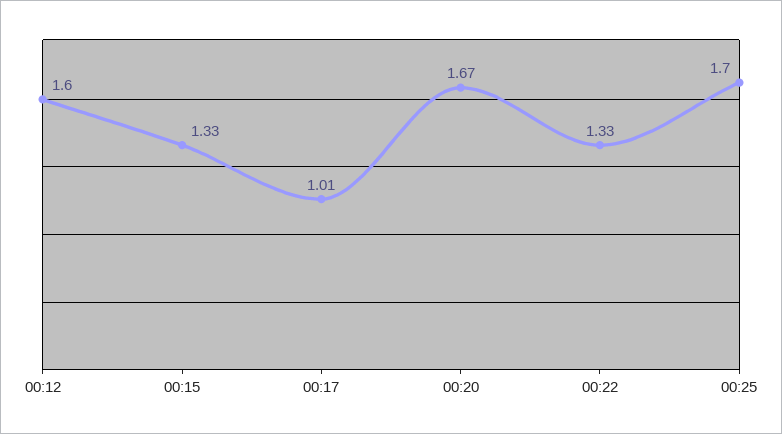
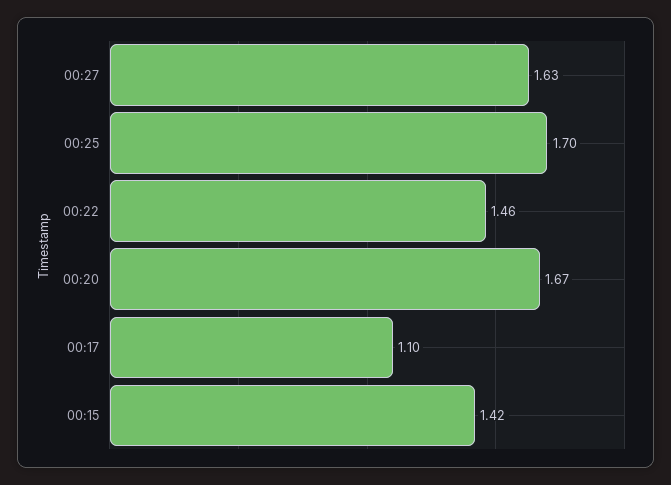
00:12: 1.6 -> none
00:15: 1.33 -> 1.42
00:17: 1.01 -> 1.1
00:22: 1.33 -> 1.46
00:27: none -> 1.63

